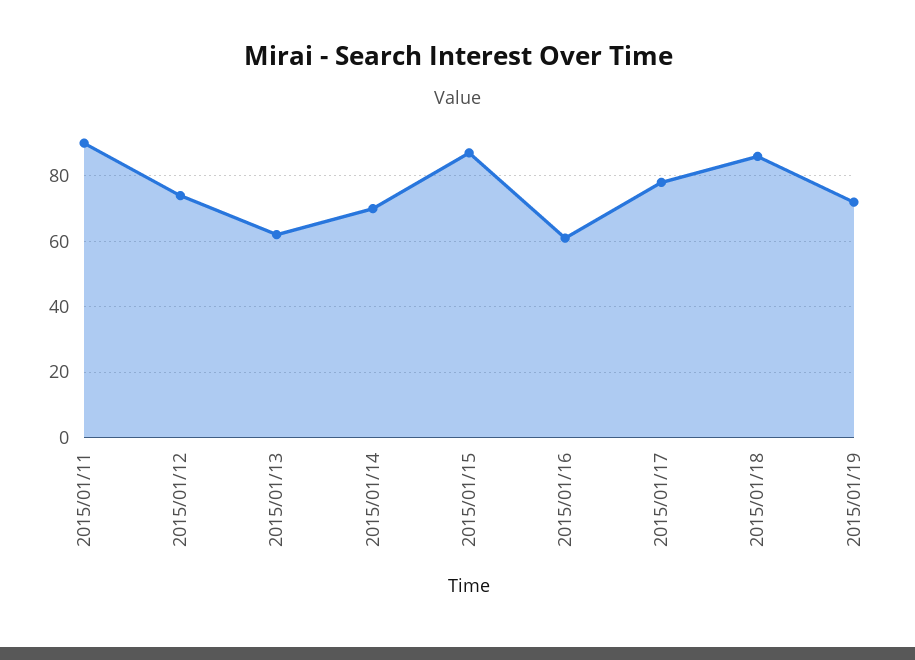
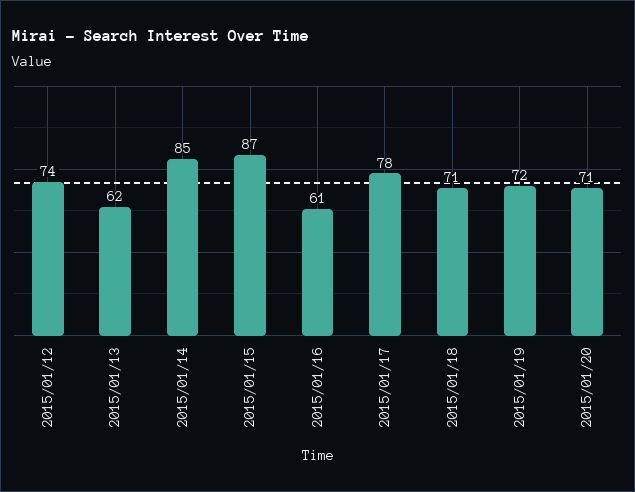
2015/01/11: 90 -> none
2015/01/14: 70 -> 85
2015/01/18: 85 -> 71
2015/01/20: none -> 71

